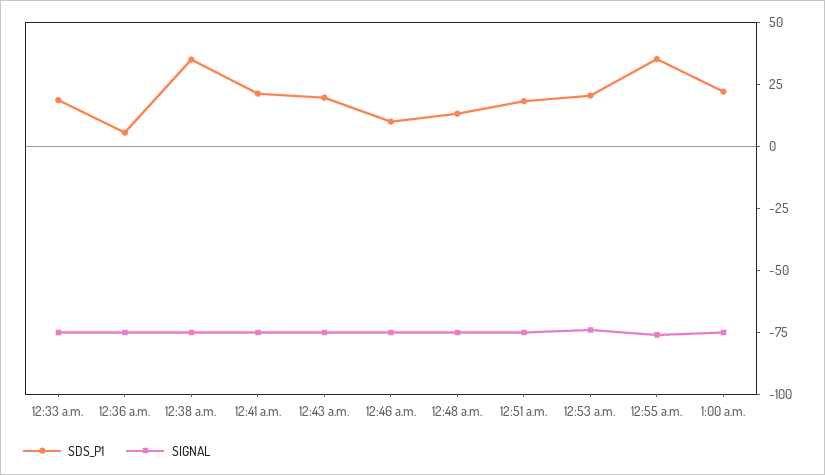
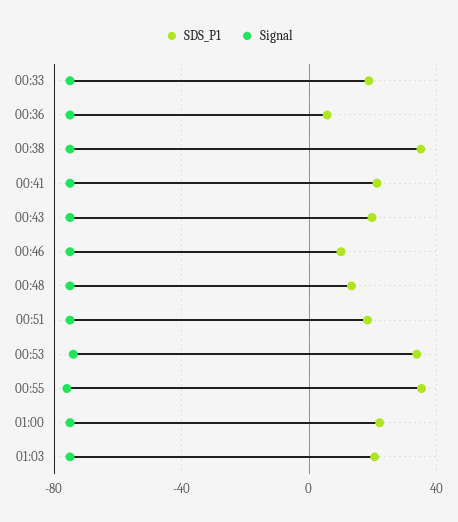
SDS_P1, 12:53 a.m.: 20 -> 35
SDS_P1, 01:03: none -> 20
SIGNAL, 01:03: none -> -75

